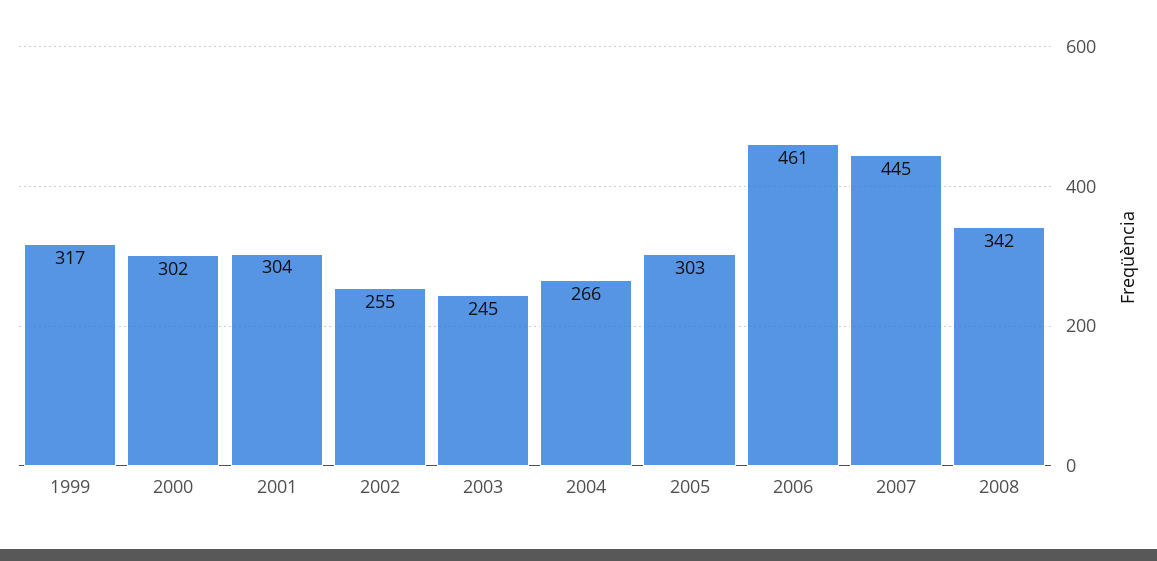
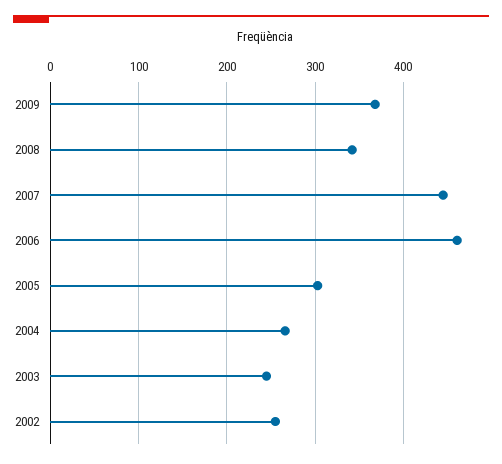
1999: 317 -> none
2000: 302 -> none
2001: 304 -> none
2009: none -> 370

